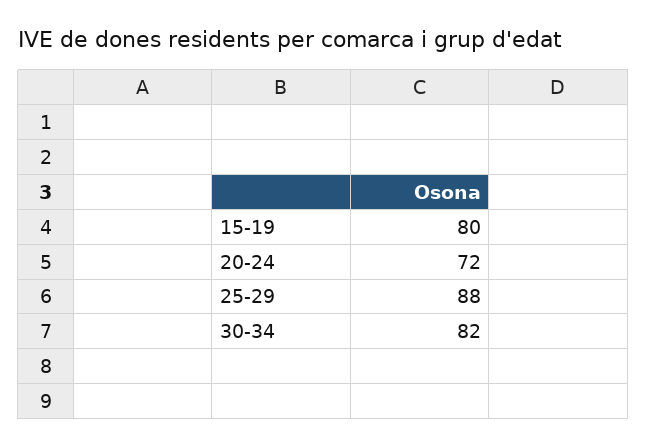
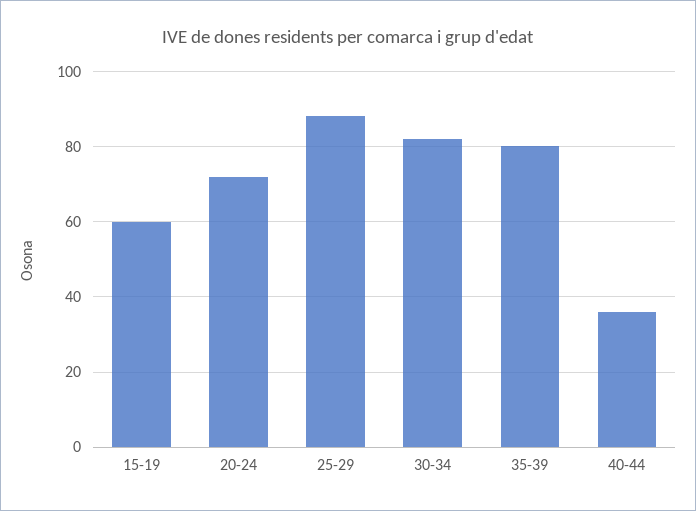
15-19: 80 -> 60
35-39: none -> 80
40-44: none -> 35

